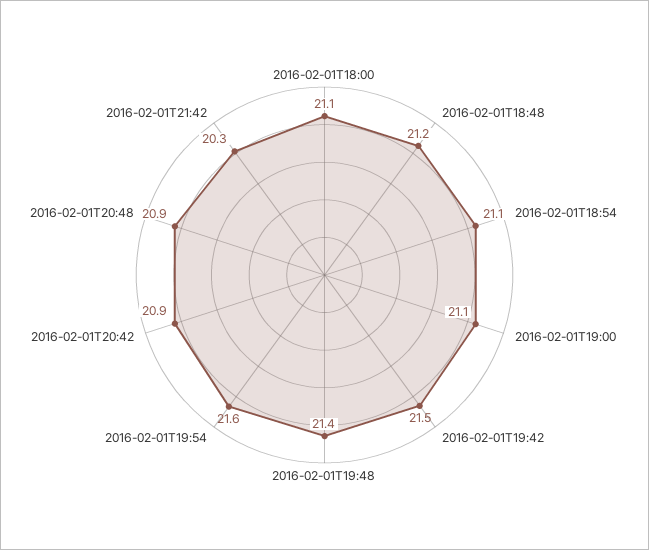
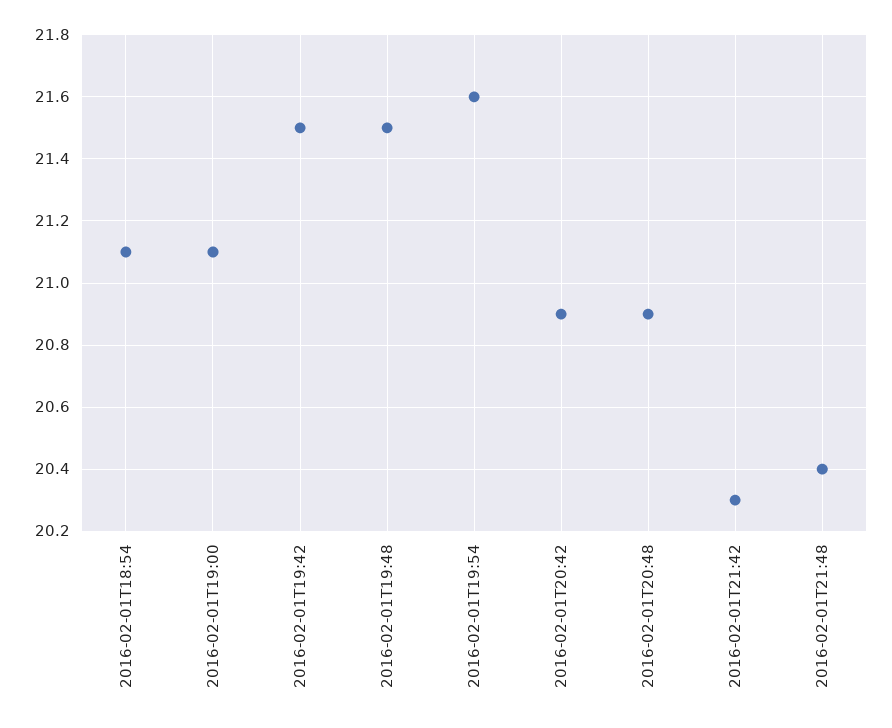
2016-02-01T18:00: 21.1 -> none
2016-02-01T18:48: 21.2 -> none
2016-02-01T19:48: 21.4 -> 21.5
2016-02-01T21:48: none -> 20.4

